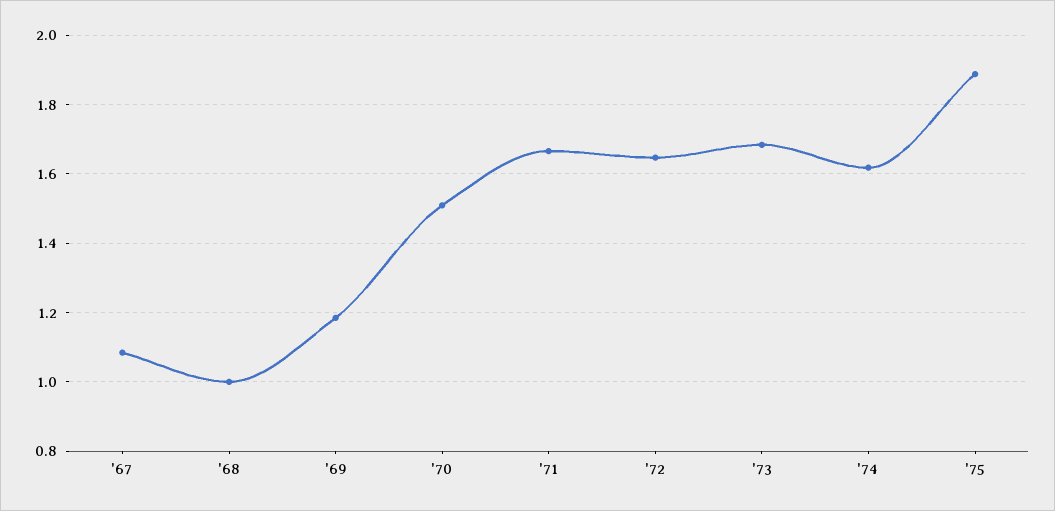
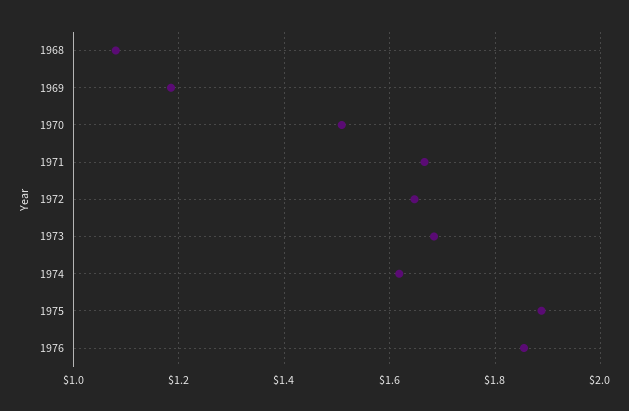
'67: 1.08 -> none
'68: 1 -> 1.08
1976: none -> 1.86

